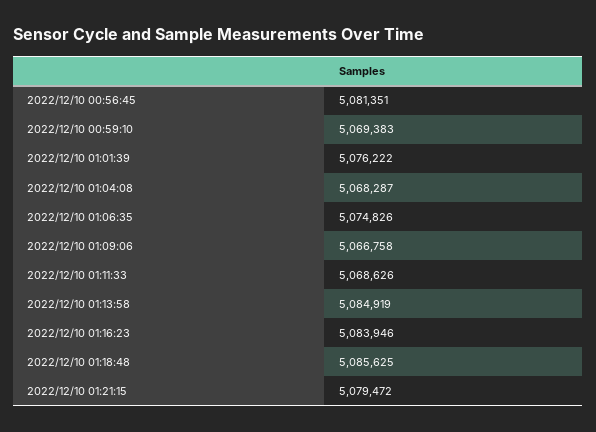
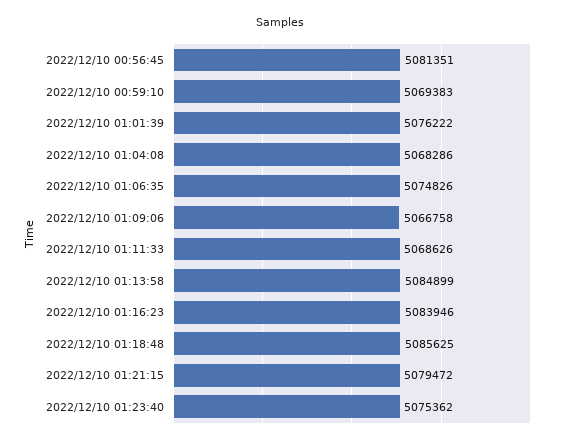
2022/12/10 01:04:08: 5068287 -> 5068286
2022/12/10 01:13:58: 5084919 -> 5084899
2022/12/10 01:23:40: none -> 5075362

